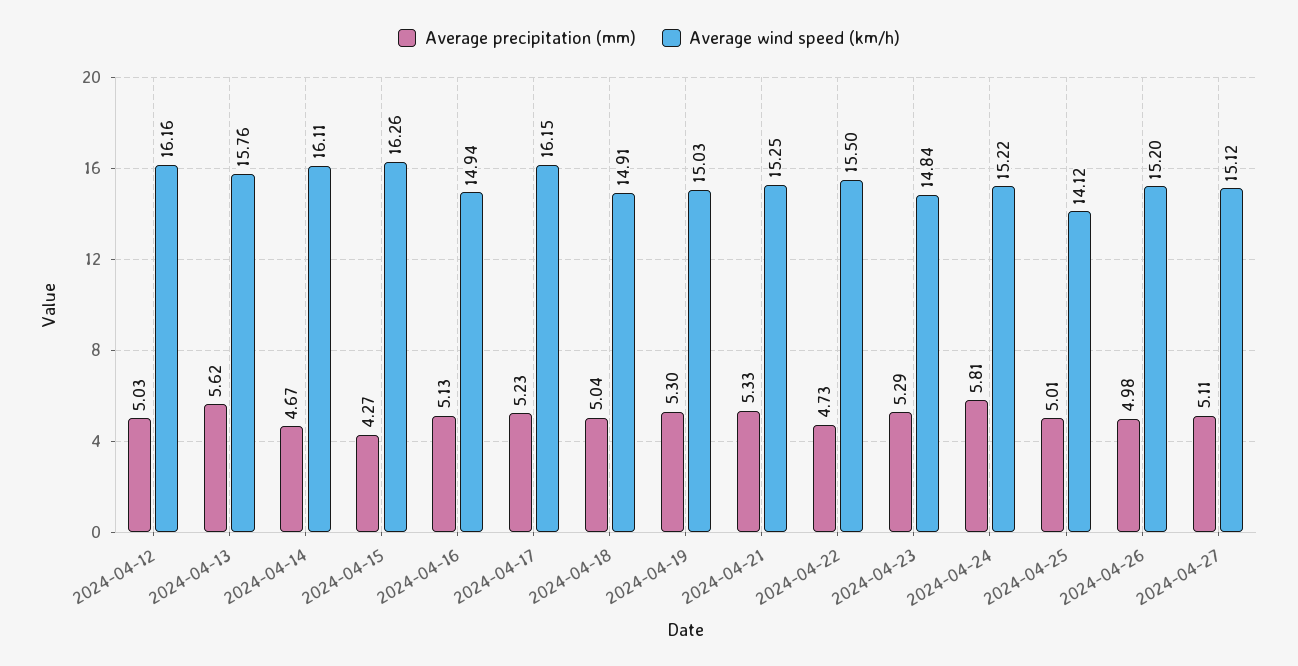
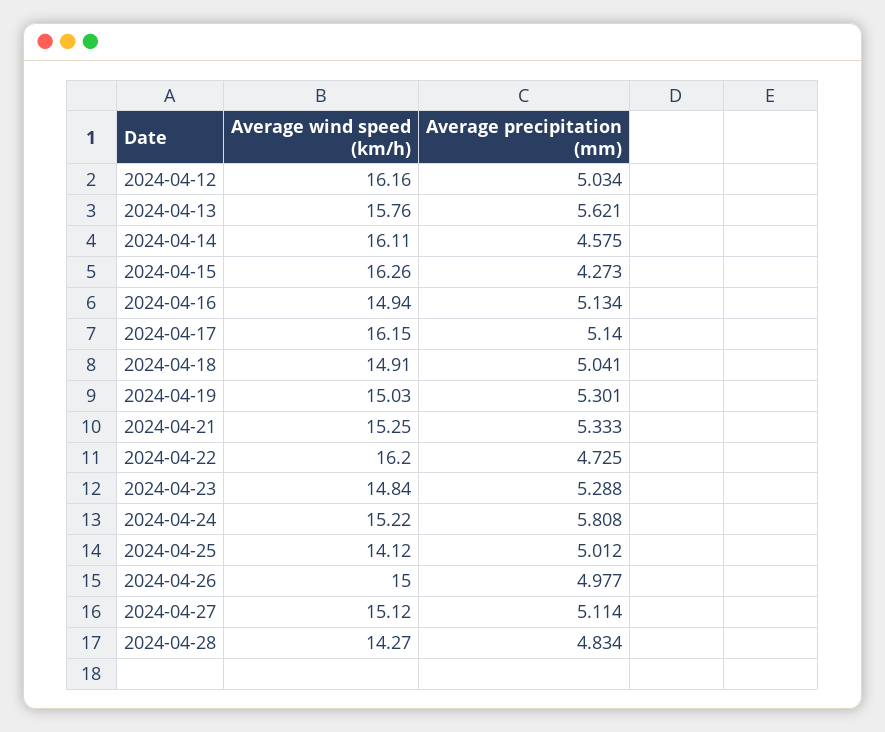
Average precipitation (mm), 2024-04-14: 4.67 -> 4.575
Average precipitation (mm), 2024-04-17: 5.23 -> 5.14
Average wind speed (km/h), 2024-04-22: 15.5 -> 16.2
Average wind speed (km/h), 2024-04-26: 15.2 -> 15
Average wind speed (km/h), 2024-04-28: none -> 14.27
Average precipitation (mm), 2024-04-28: none -> 4.834

